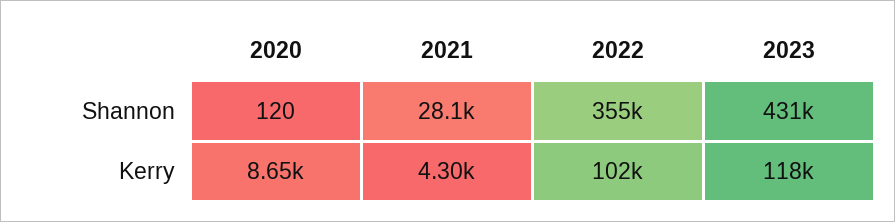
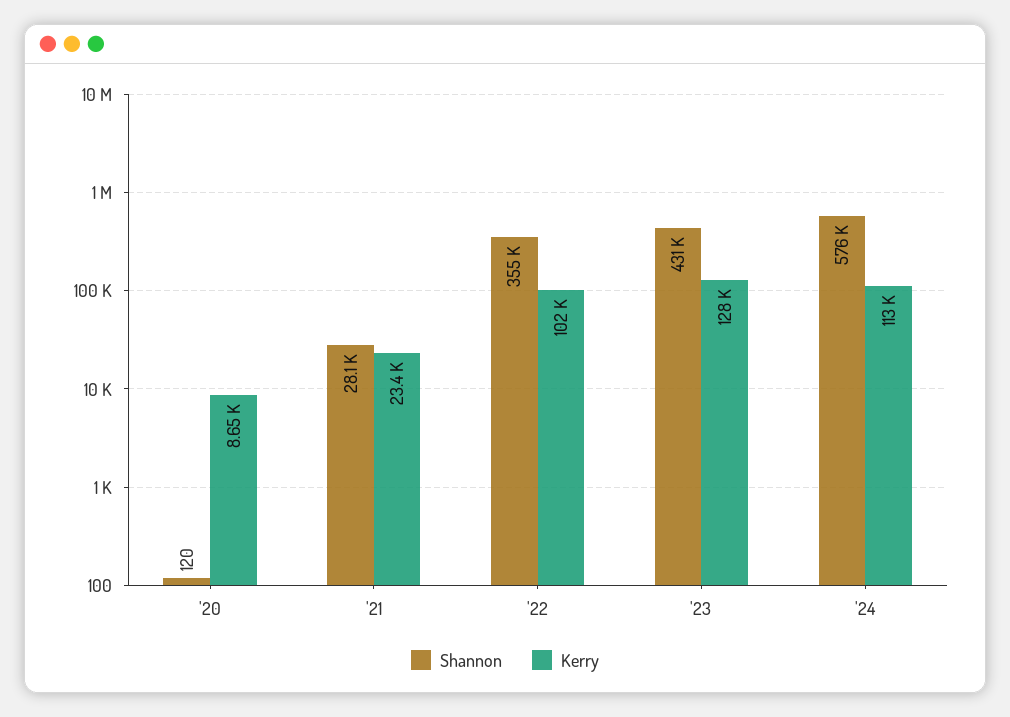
Kerry, 2021: 4300 -> 23400
Kerry, 2023: 118000 -> 128000
Shannon, '24: none -> 576000
Kerry, '24: none -> 113000

